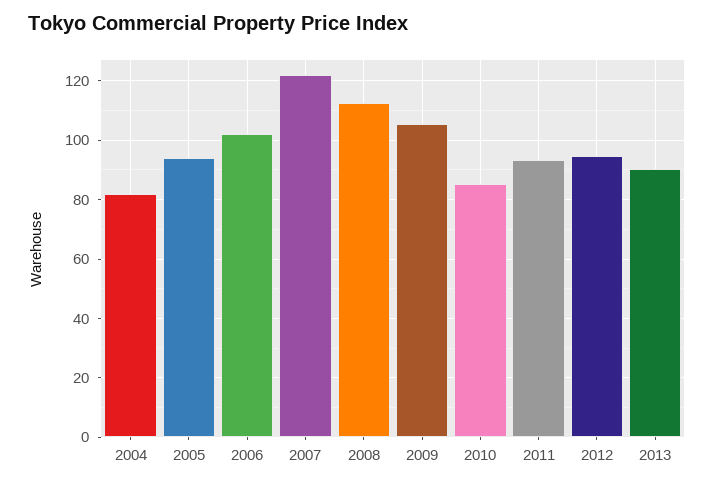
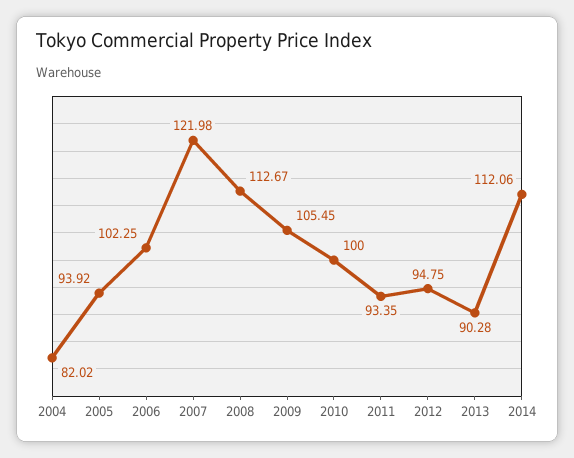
2010: 85 -> 100
2014: none -> 112.06

